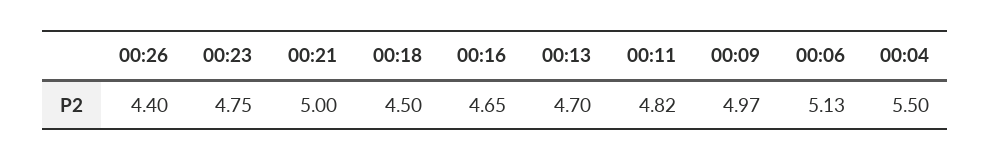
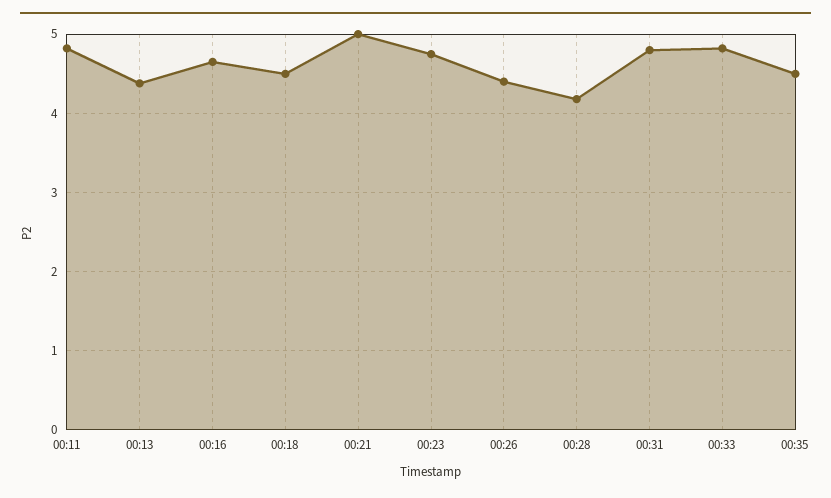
00:13: 4.7 -> 4.4
00:09: 4.97 -> none
00:06: 5.13 -> none
00:04: 5.5 -> none
00:28: none -> 4.2
00:31: none -> 4.8
00:33: none -> 4.8
00:35: none -> 4.5

